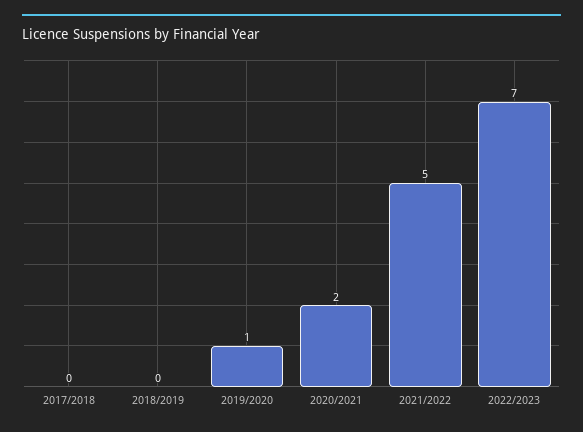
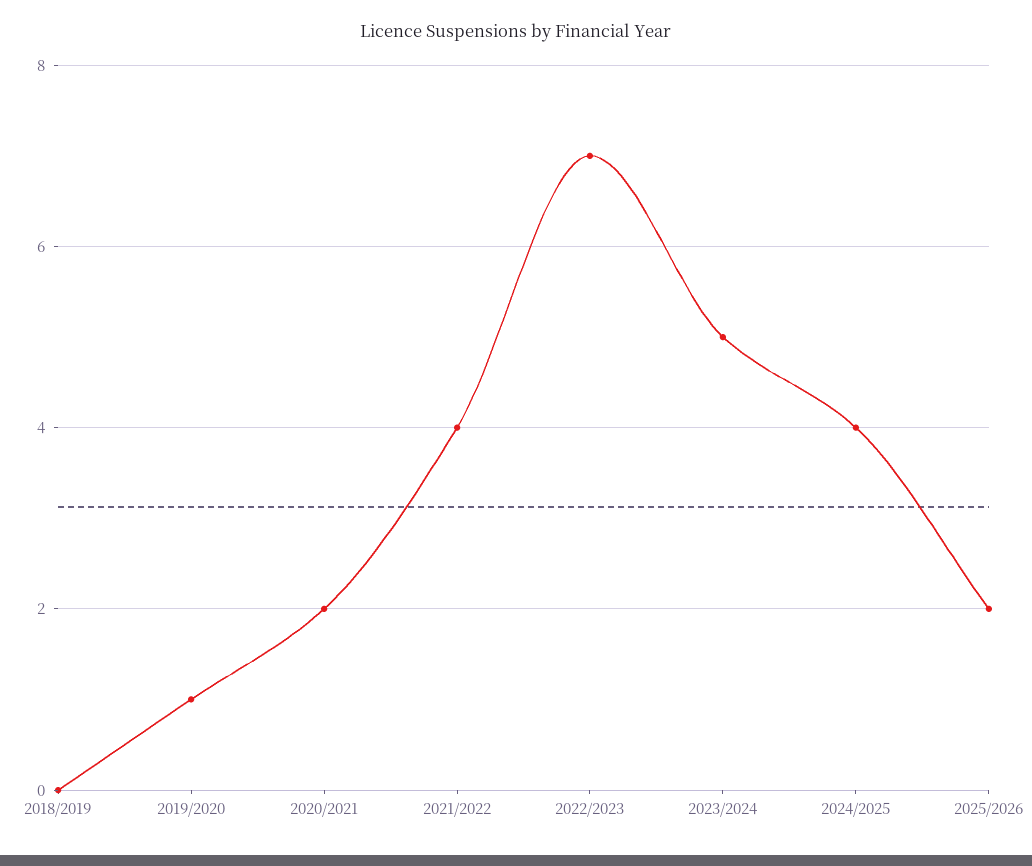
2017/2018: 0 -> none
2021/2022: 5 -> 4
2023/2024: none -> 5
2024/2025: none -> 4
2025/2026: none -> 2

